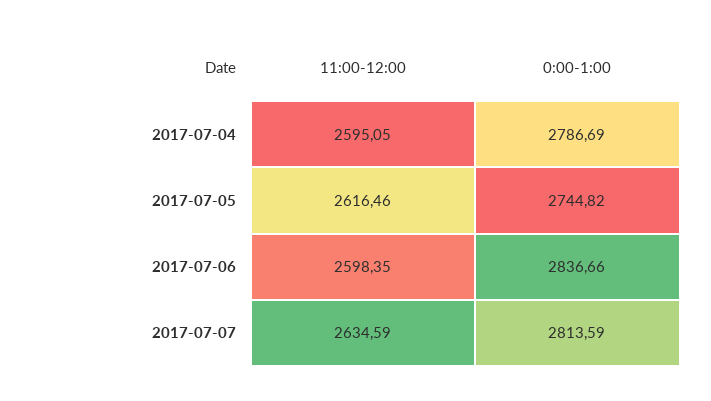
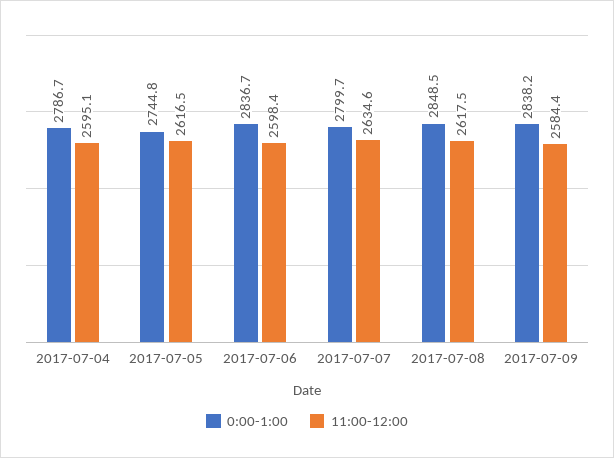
0:00-1:00, 2017-07-07: 2813.59 -> 2799.7
0:00-1:00, 2017-07-08: none -> 2848.5
11:00-12:00, 2017-07-08: none -> 2617.5
0:00-1:00, 2017-07-09: none -> 2838.2
11:00-12:00, 2017-07-09: none -> 2584.4

